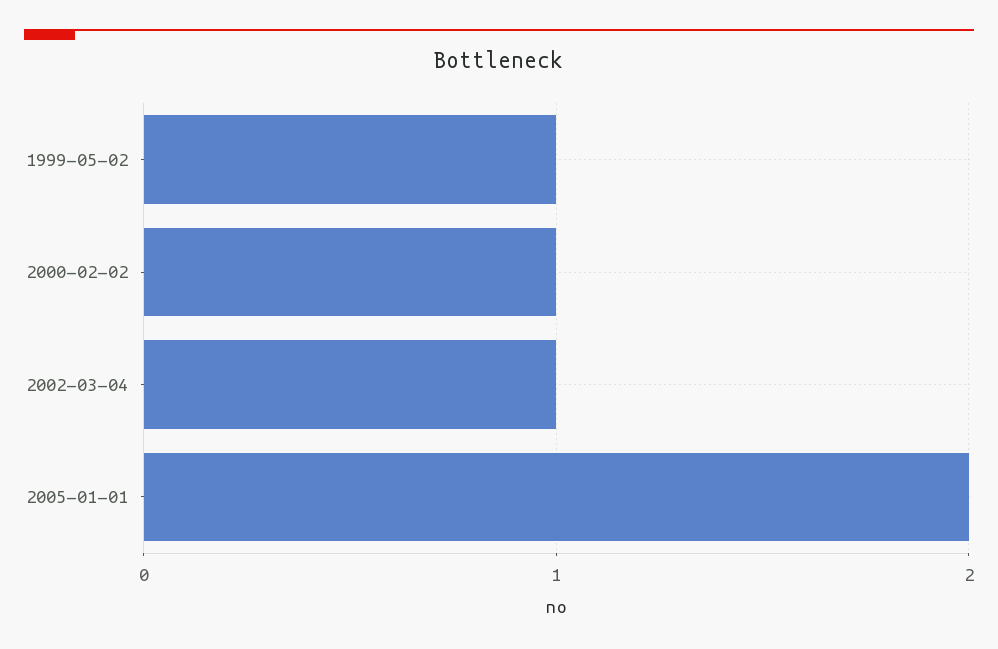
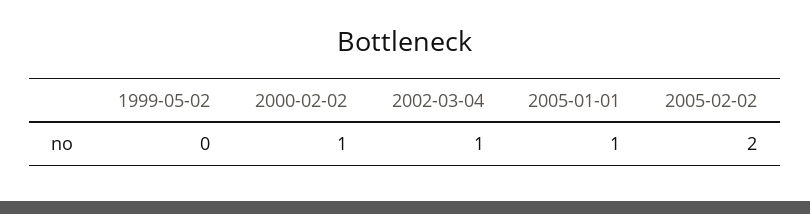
1999-05-02: 1 -> 0
2005-01-01: 2 -> 1
2005-02-02: none -> 2

